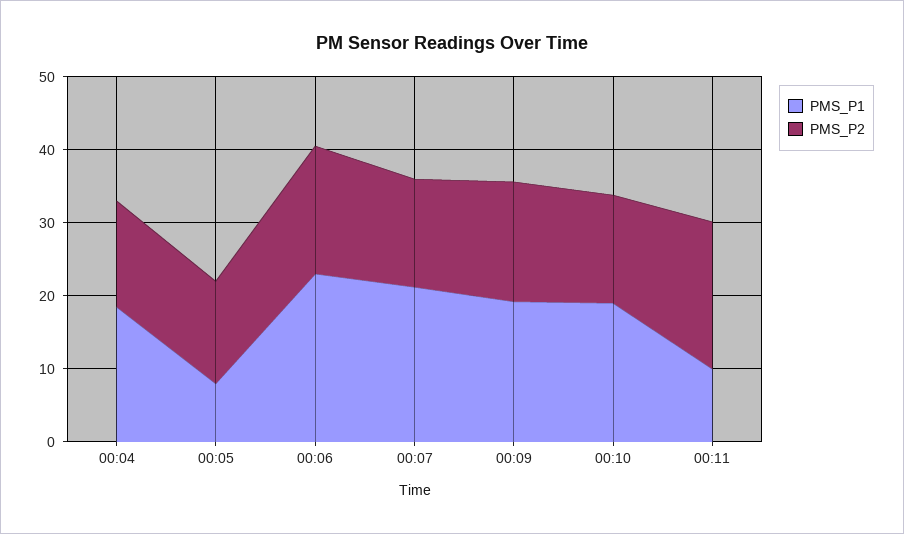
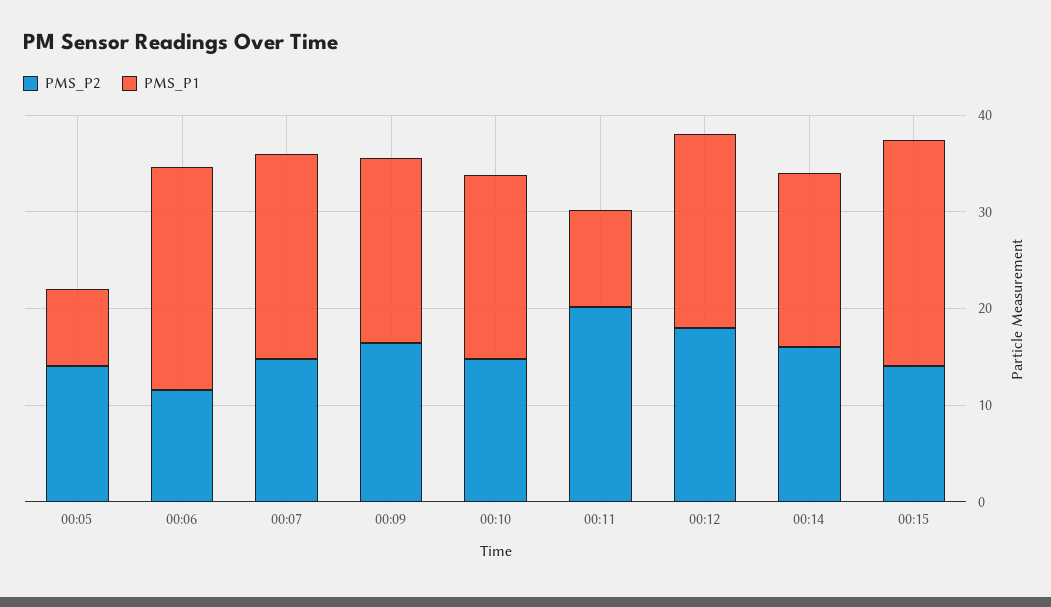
PMS_P1, 00:04: 18 -> none
PMS_P2, 00:04: 14 -> none
PMS_P2, 00:06: 18 -> 12
PMS_P2, 00:12: none -> 18
PMS_P1, 00:12: none -> 20
PMS_P2, 00:14: none -> 16
PMS_P1, 00:14: none -> 18
PMS_P2, 00:15: none -> 14
PMS_P1, 00:15: none -> 24

